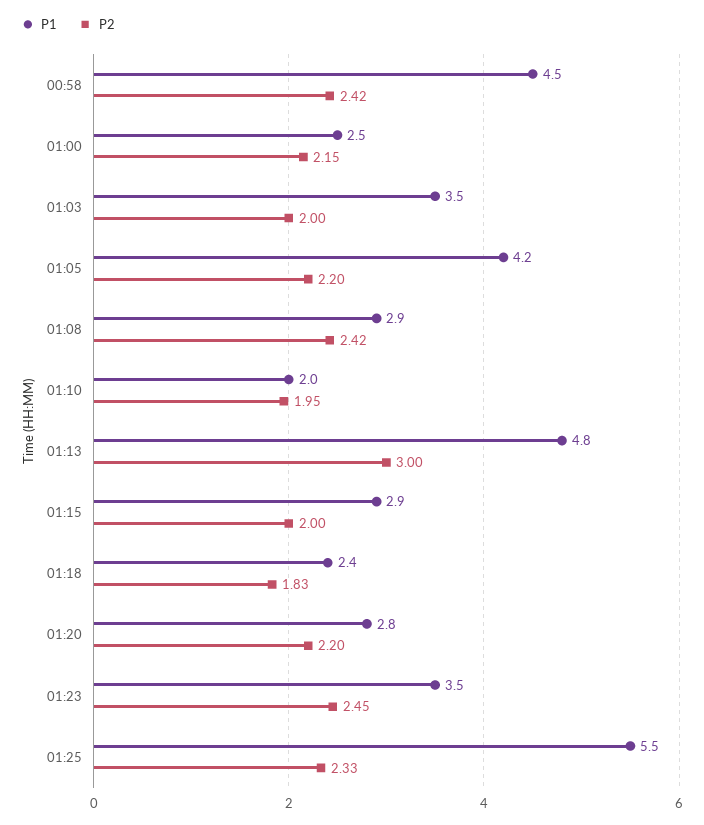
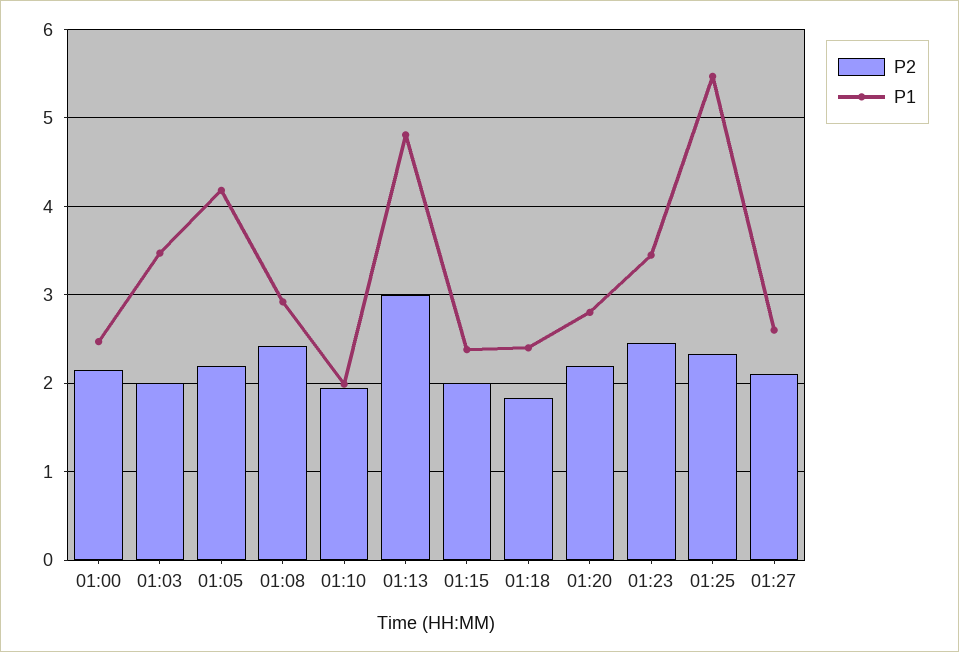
P1, 00:58: 4.5 -> none
P2, 00:58: 2.42 -> none
P1, 01:15: 2.9 -> 2.4
P2, 01:27: none -> 2.1
P1, 01:27: none -> 2.6

